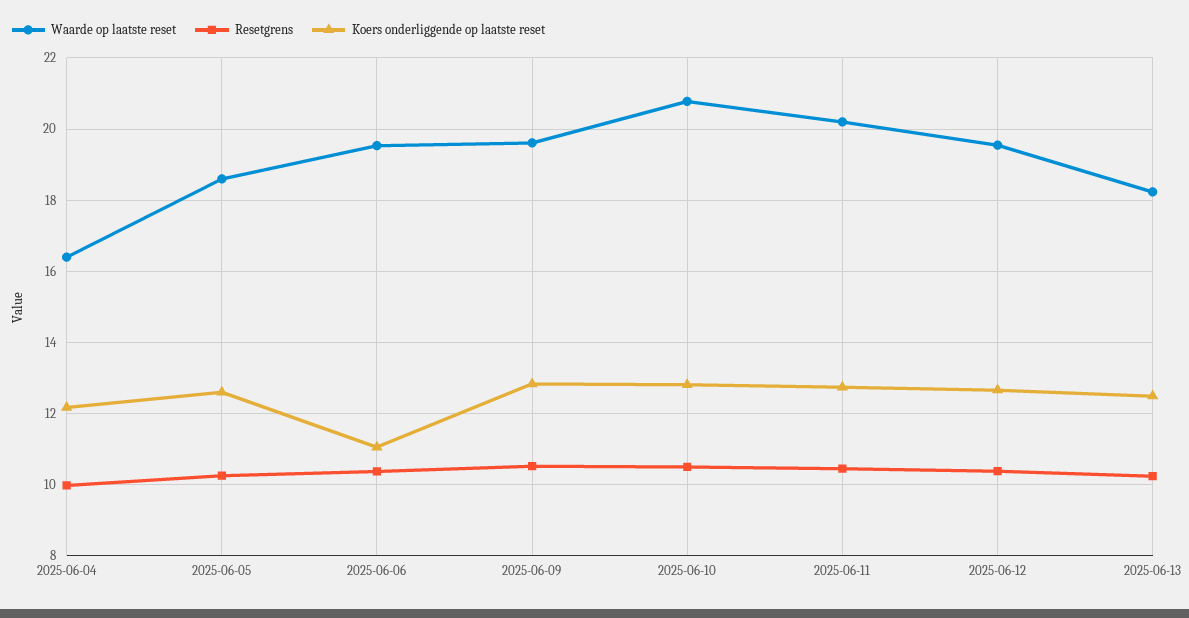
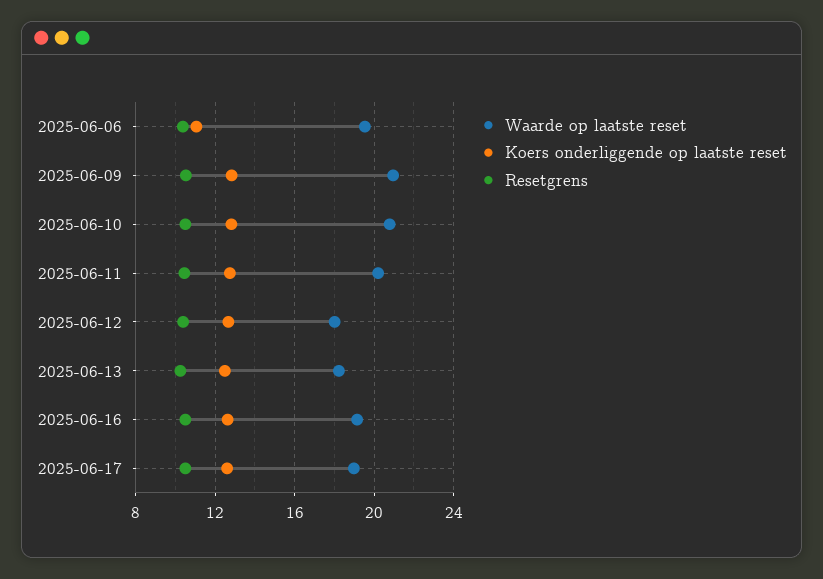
Waarde op laatste reset, 2025-06-04: 16.4 -> none
Resetgrens, 2025-06-04: 10 -> none
Koers onderliggende op laatste reset, 2025-06-04: 12.2 -> none
Waarde op laatste reset, 2025-06-05: 18.6 -> none
Resetgrens, 2025-06-05: 10.2 -> none
Koers onderliggende op laatste reset, 2025-06-05: 12.6 -> none
Waarde op laatste reset, 2025-06-09: 19.6 -> 21
Waarde op laatste reset, 2025-06-12: 19.6 -> 18
Waarde op laatste reset, 2025-06-16: none -> 19
Koers onderliggende op laatste reset, 2025-06-16: none -> 12.5
Resetgrens, 2025-06-16: none -> 10.5
Waarde op laatste reset, 2025-06-17: none -> 19
Koers onderliggende op laatste reset, 2025-06-17: none -> 12.5
Resetgrens, 2025-06-17: none -> 10.5

